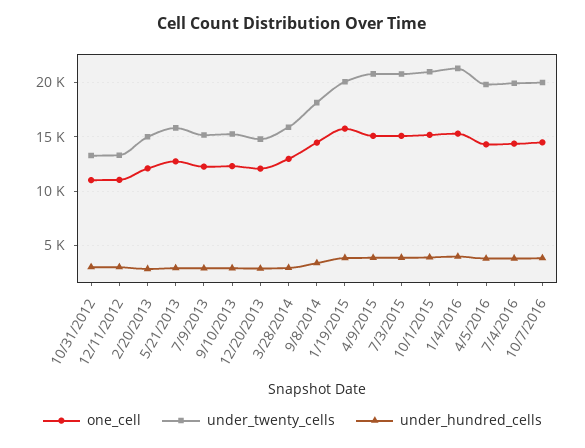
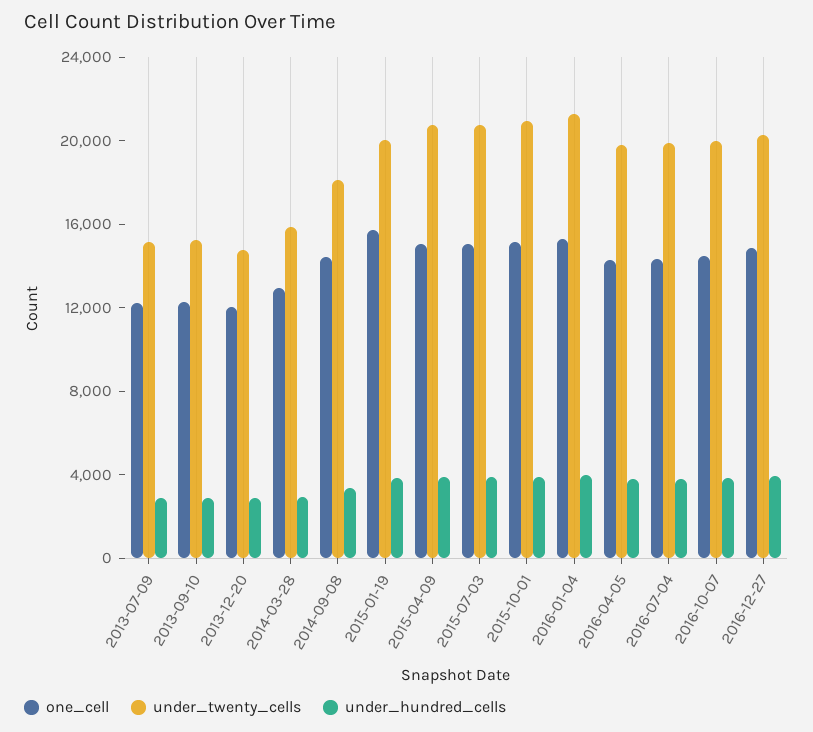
one_cell, 10/31/2012: 11000 -> none
under_twenty_cells, 10/31/2012: 13000 -> none
under_hundred_cells, 10/31/2012: 3000 -> none
one_cell, 12/11/2012: 11000 -> none
under_twenty_cells, 12/11/2012: 13000 -> none
under_hundred_cells, 12/11/2012: 3000 -> none
one_cell, 2/20/2013: 12000 -> none
under_twenty_cells, 2/20/2013: 15000 -> none
under_hundred_cells, 2/20/2013: 3000 -> none
one_cell, 5/21/2013: 13000 -> none
under_twenty_cells, 5/21/2013: 16000 -> none
under_hundred_cells, 5/21/2013: 3000 -> none
one_cell, 2016-12-27: none -> 15000
under_twenty_cells, 2016-12-27: none -> 20000
under_hundred_cells, 2016-12-27: none -> 4000

